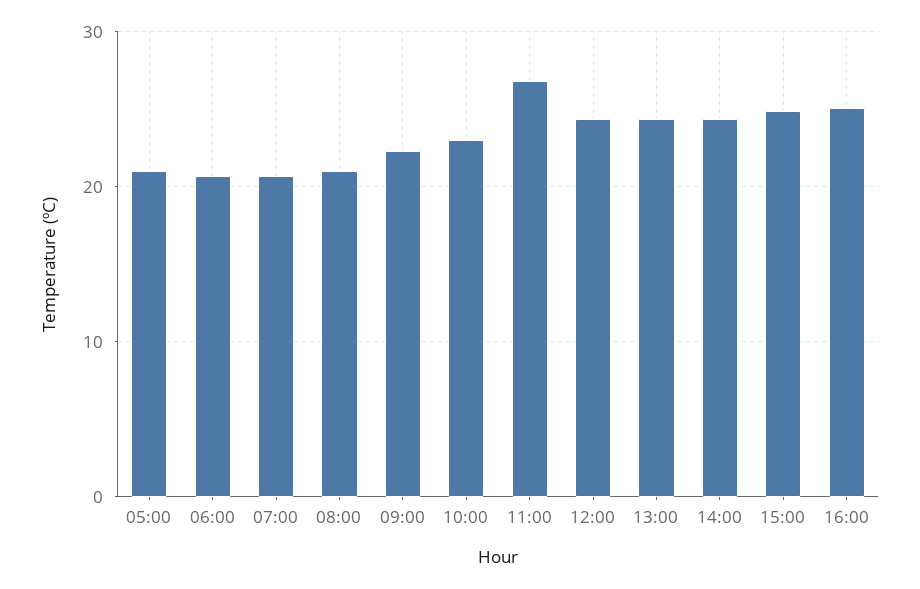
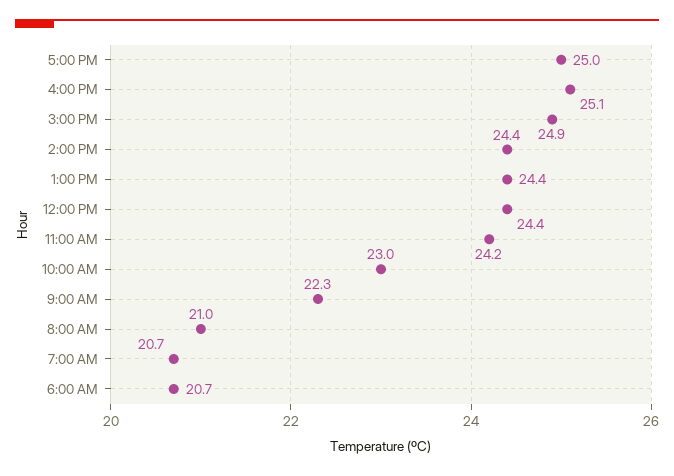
05:00: 21 -> none
11:00: 27 -> 24.2
5:00 PM: none -> 25

